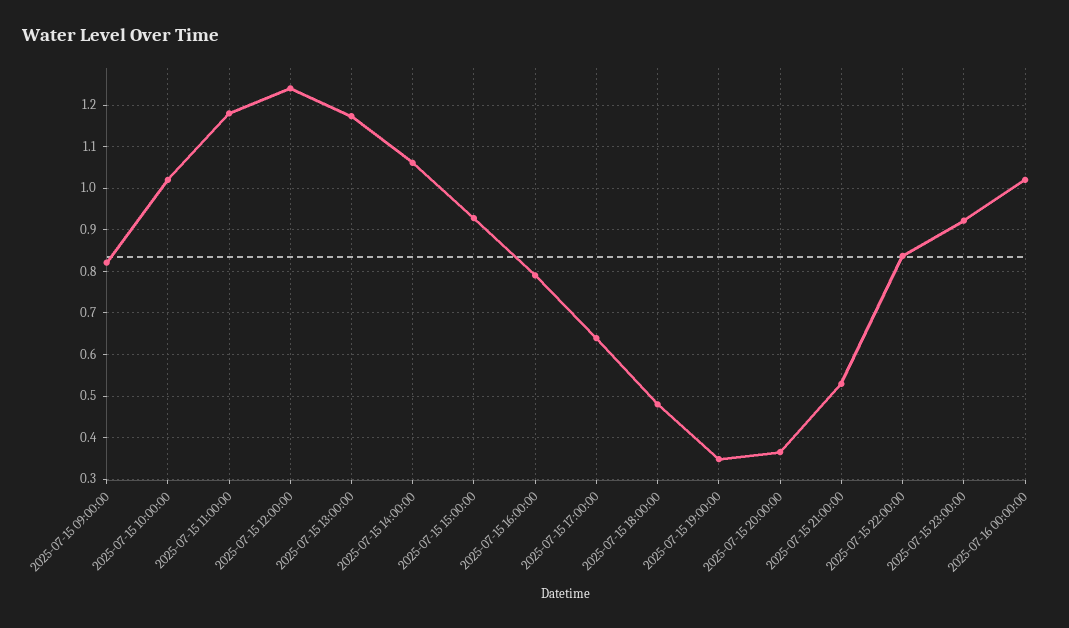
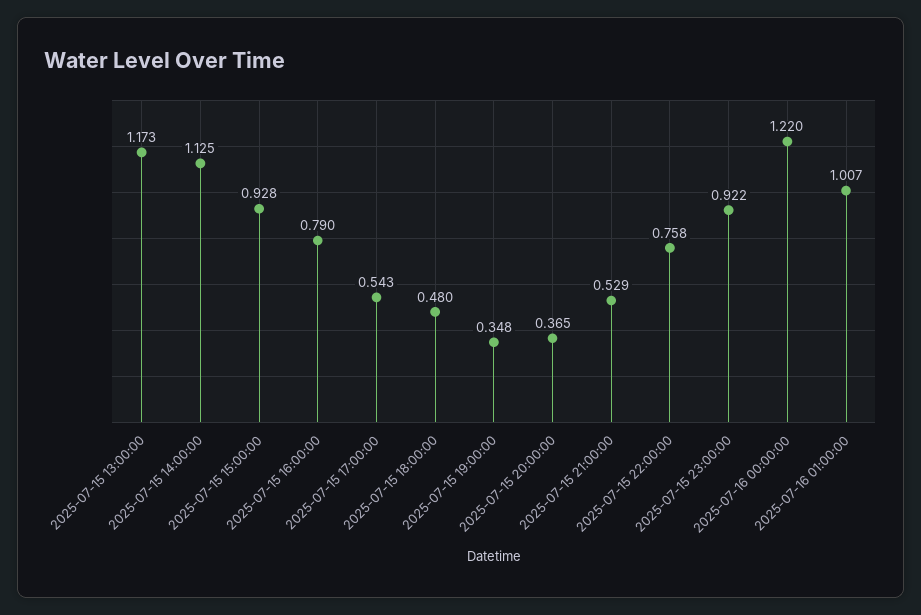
2025-07-15 09:00:00: 0.82 -> none
2025-07-15 10:00:00: 1.02 -> none
2025-07-15 11:00:00: 1.18 -> none
2025-07-15 12:00:00: 1.24 -> none
2025-07-15 14:00:00: 1.06 -> 1.125
2025-07-15 17:00:00: 0.64 -> 0.543
2025-07-15 22:00:00: 0.84 -> 0.758
2025-07-16 00:00:00: 1.02 -> 1.22
2025-07-16 01:00:00: none -> 1.007

